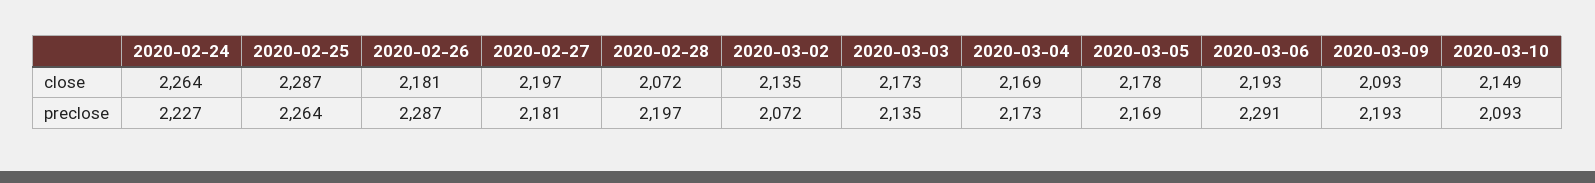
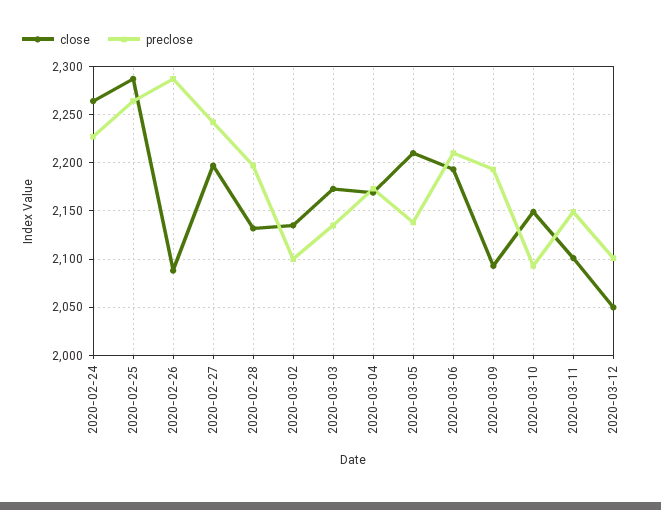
close, 2020-02-26: 2181 -> 2090
close, 2020-02-28: 2072 -> 2130
close, 2020-03-05: 2178 -> 2210
preclose, 2020-02-27: 2181 -> 2240
preclose, 2020-03-02: 2072 -> 2100
preclose, 2020-03-05: 2169 -> 2140
preclose, 2020-03-06: 2291 -> 2210
close, 2020-03-11: none -> 2100
preclose, 2020-03-11: none -> 2150
close, 2020-03-12: none -> 2050
preclose, 2020-03-12: none -> 2100

